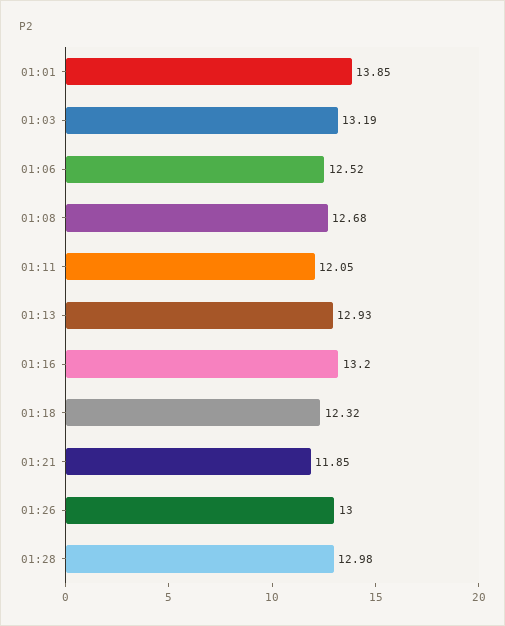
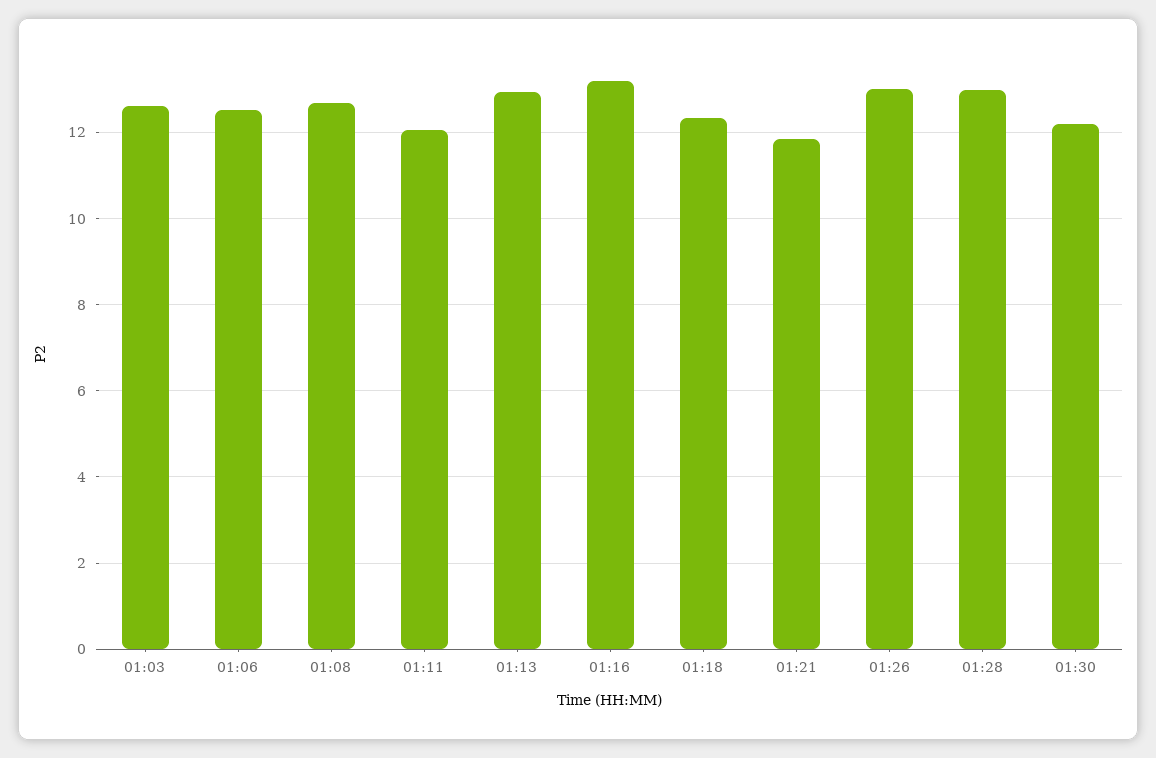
01:01: 13.85 -> none
01:03: 13.19 -> 12.6
01:30: none -> 12.2

